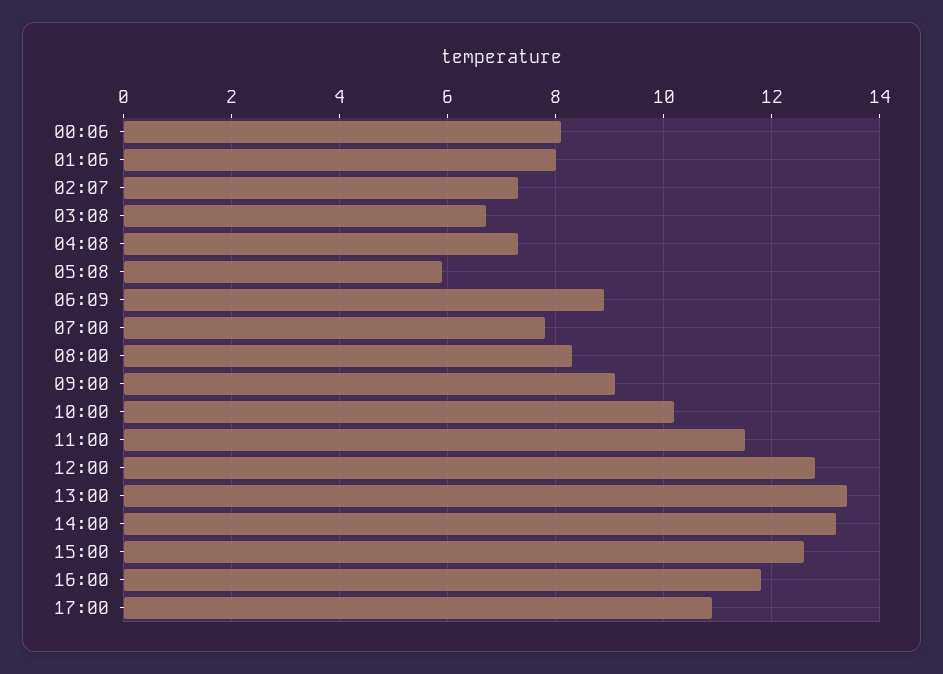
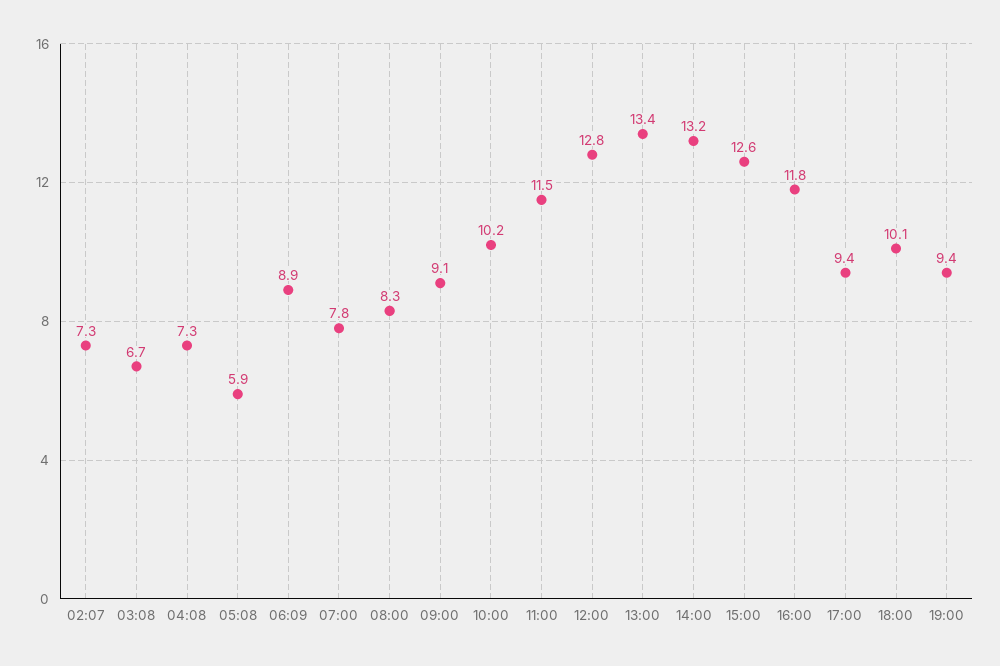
00:06: 8 -> none
01:06: 8 -> none
17:00: 11 -> 9.4
18:00: none -> 10.1
19:00: none -> 9.4

